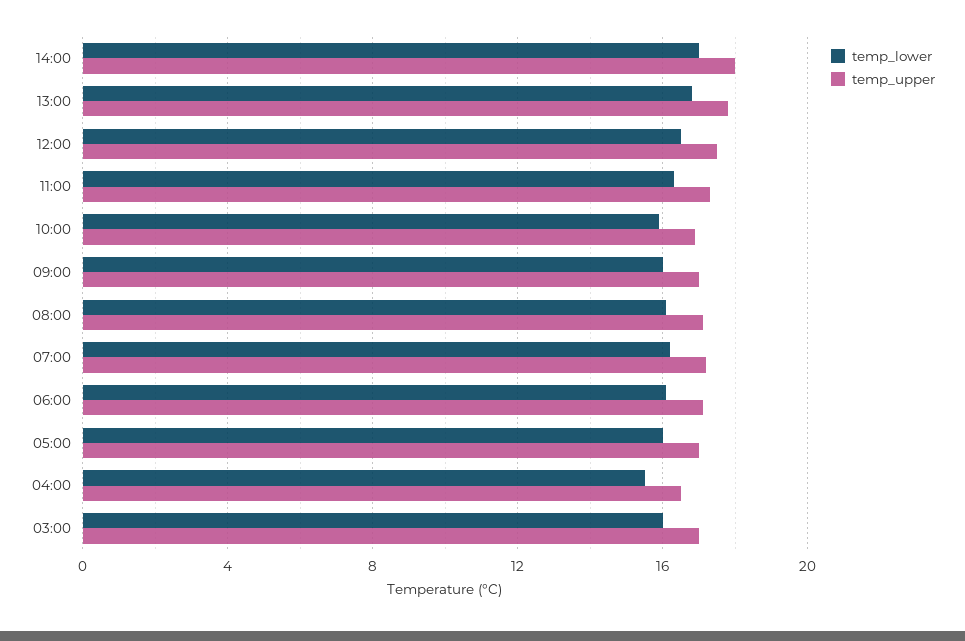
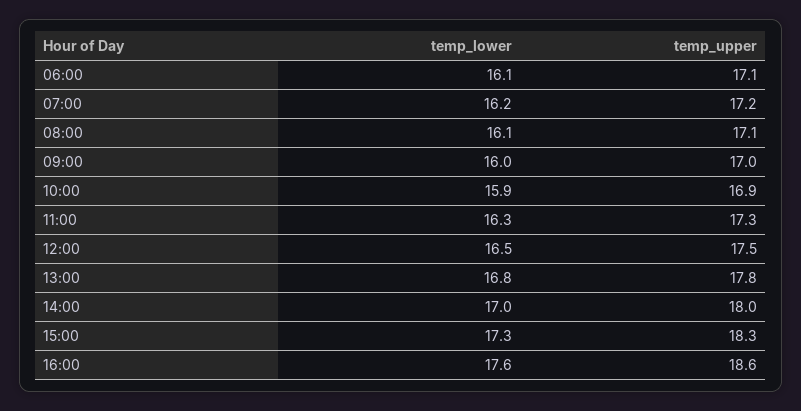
temp_lower, 05:00: 16 -> none
temp_upper, 05:00: 17 -> none
temp_lower, 04:00: 15.5 -> none
temp_upper, 04:00: 16.5 -> none
temp_lower, 03:00: 16 -> none
temp_upper, 03:00: 17 -> none
temp_lower, 15:00: none -> 17.3
temp_upper, 15:00: none -> 18.3
temp_lower, 16:00: none -> 17.6
temp_upper, 16:00: none -> 18.6

